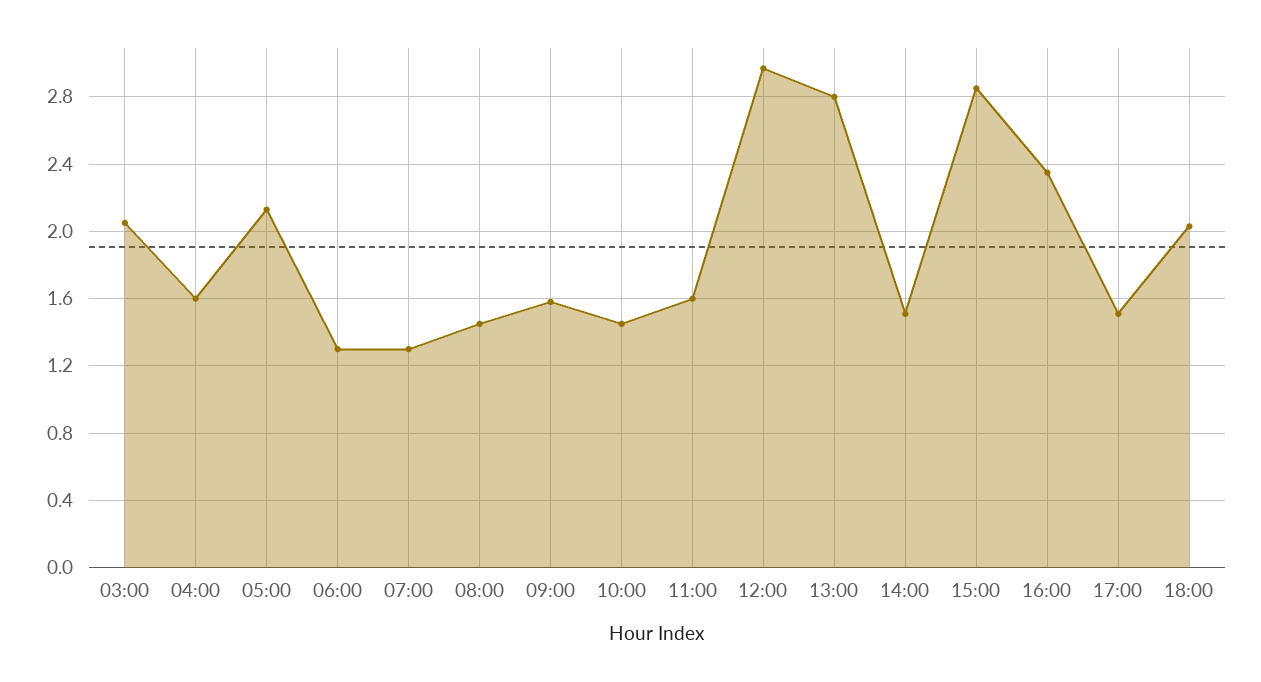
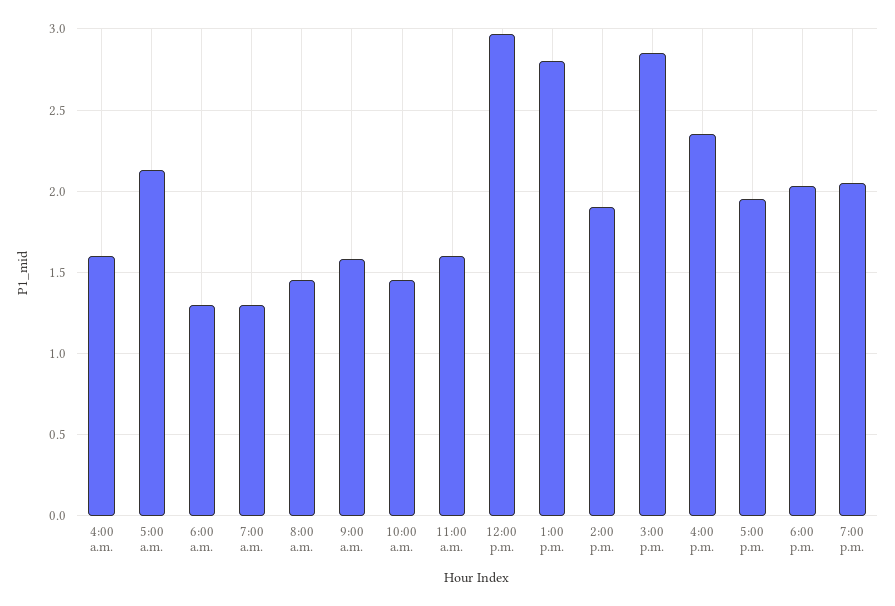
03:00: 2.05 -> none
14:00: 1.5 -> 1.9
17:00: 1.5 -> 1.95
7:00 p.m.: none -> 2.05

